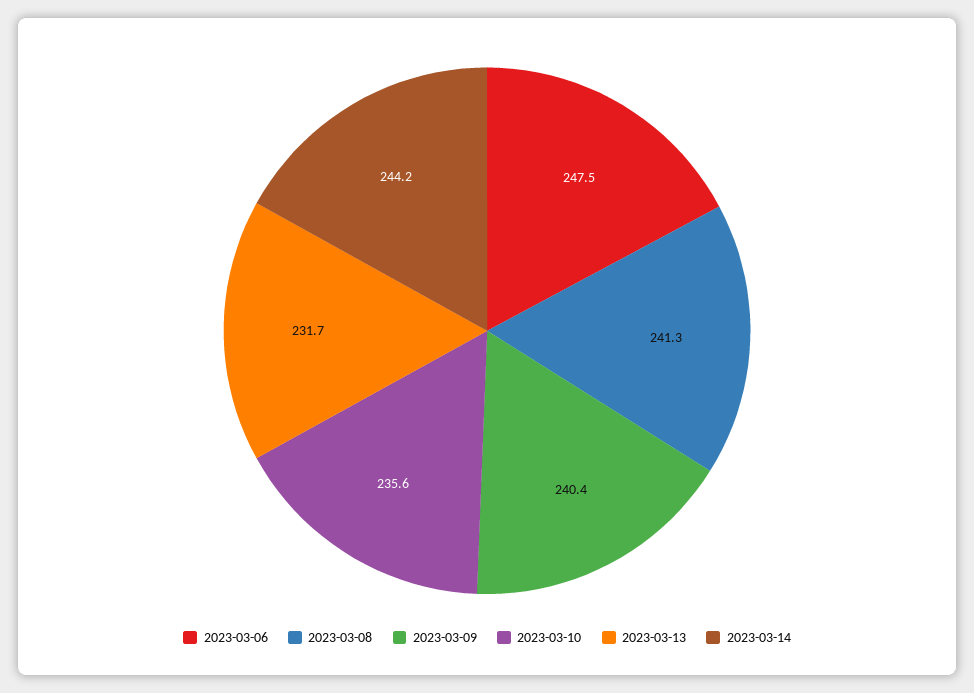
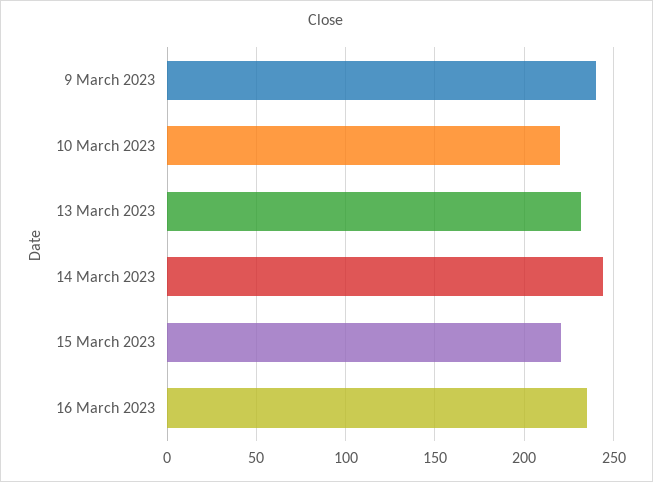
2023-03-06: 247.5 -> none
2023-03-08: 241.3 -> none
2023-03-10: 235.6 -> 220
15 March 2023: none -> 220
16 March 2023: none -> 235

